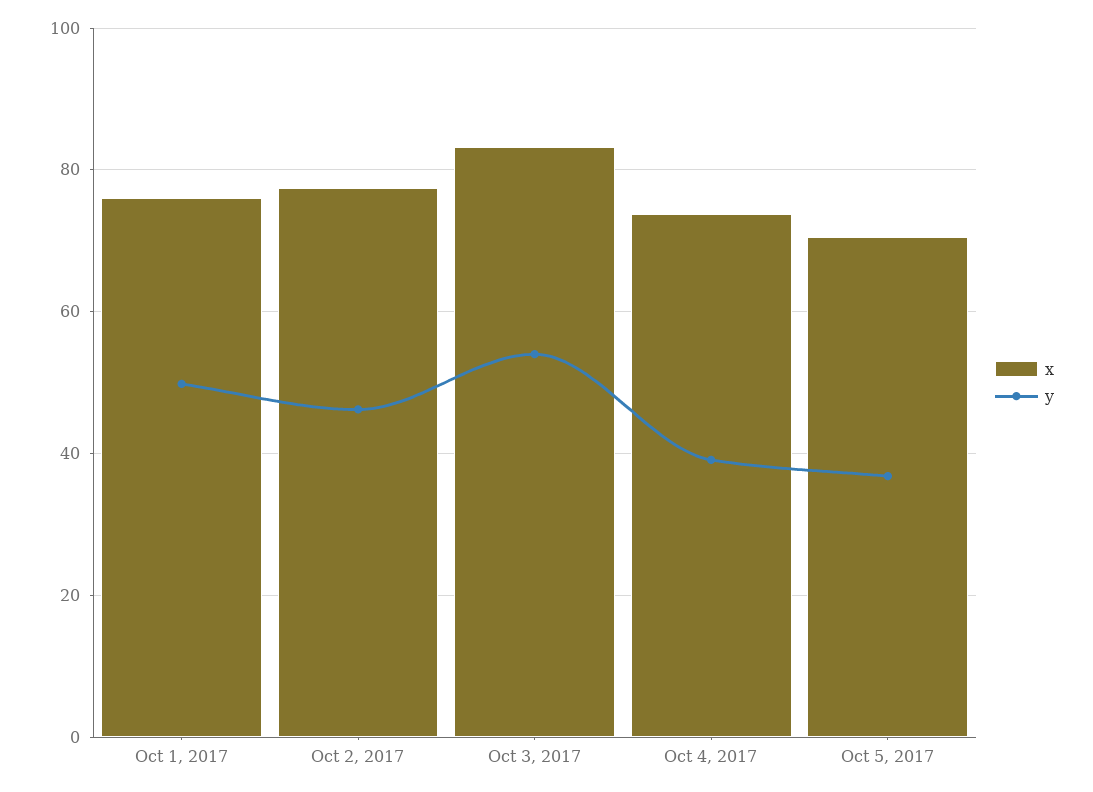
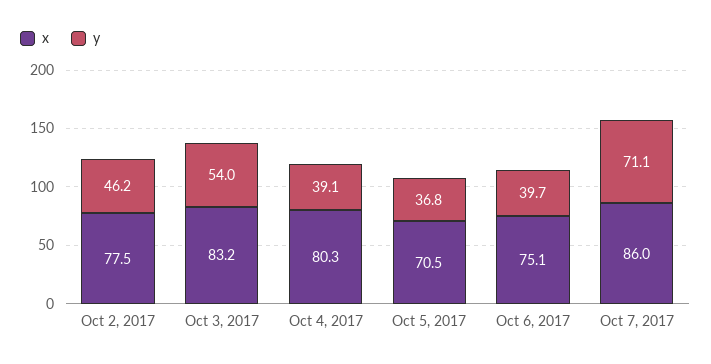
x, Oct 1, 2017: 76 -> none
y, Oct 1, 2017: 50 -> none
x, Oct 4, 2017: 74 -> 80.3
x, Oct 6, 2017: none -> 75.1
y, Oct 6, 2017: none -> 39.7
x, Oct 7, 2017: none -> 86
y, Oct 7, 2017: none -> 71.1

